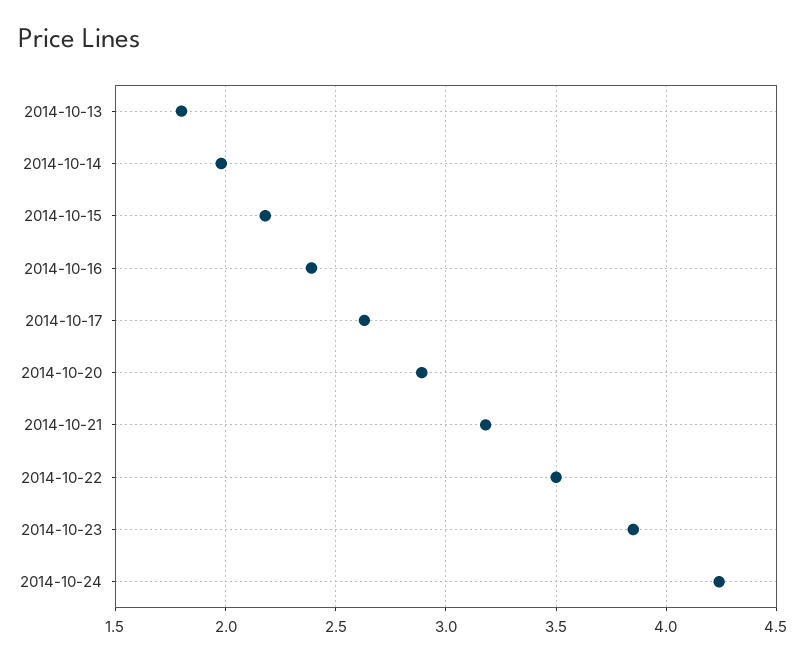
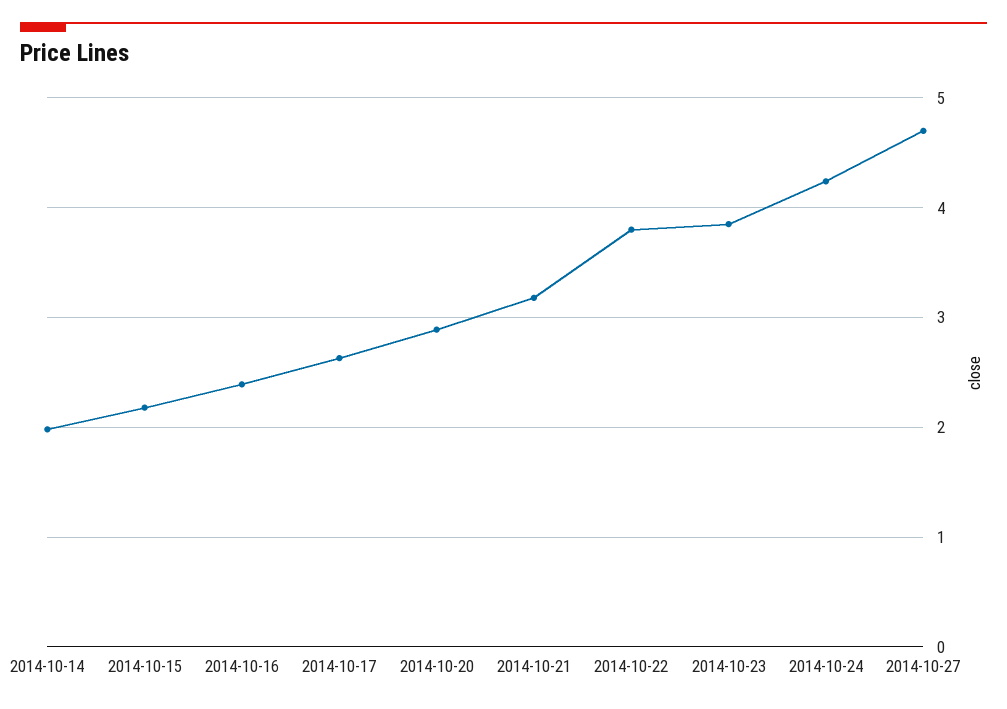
2014-10-13: 1.8 -> none
2014-10-22: 3.5 -> 3.8
2014-10-27: none -> 4.7

